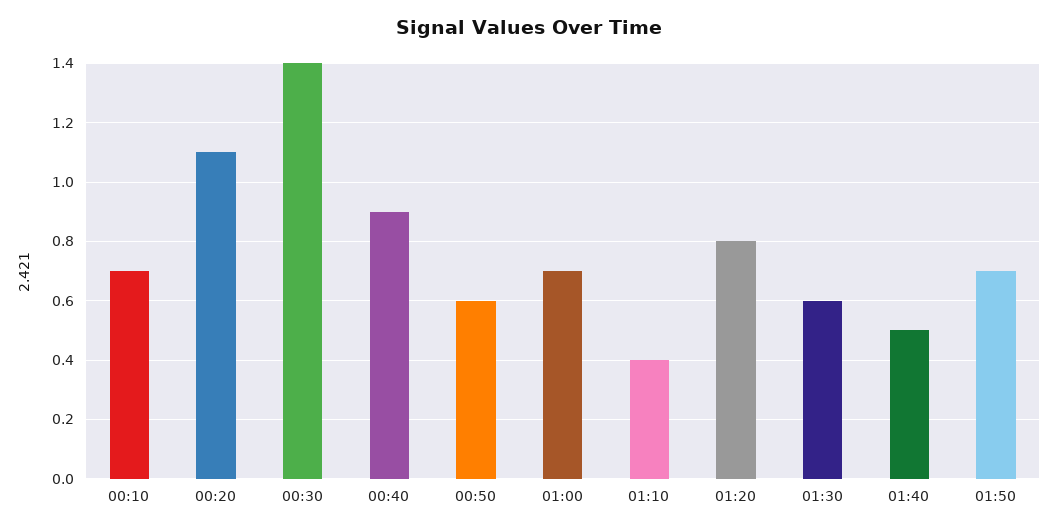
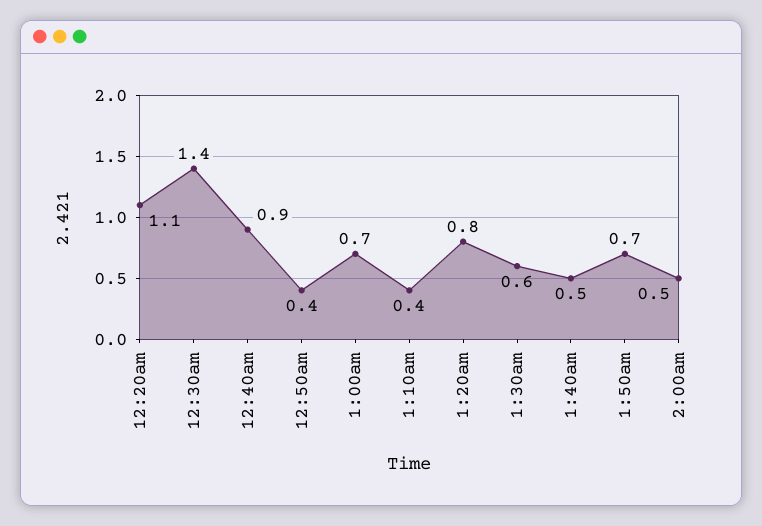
00:10: 0.7 -> none
00:50: 0.6 -> 0.4
2:00am: none -> 0.5

